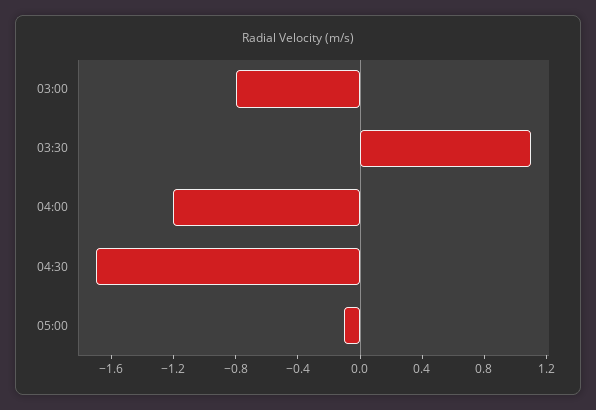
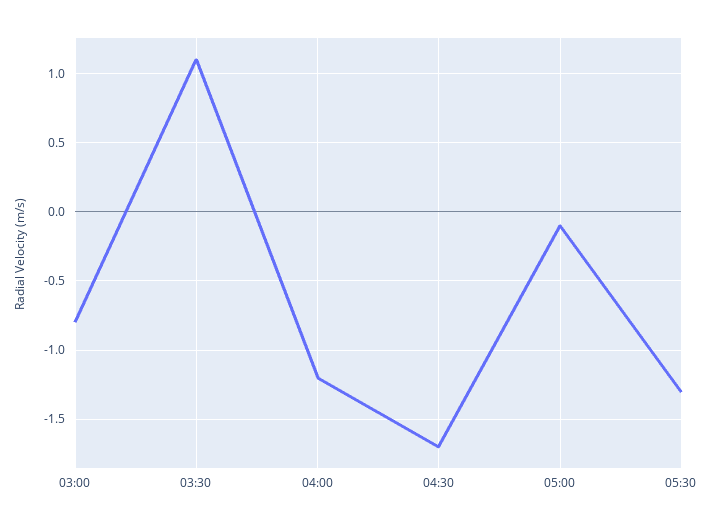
05:30: none -> -1.3

